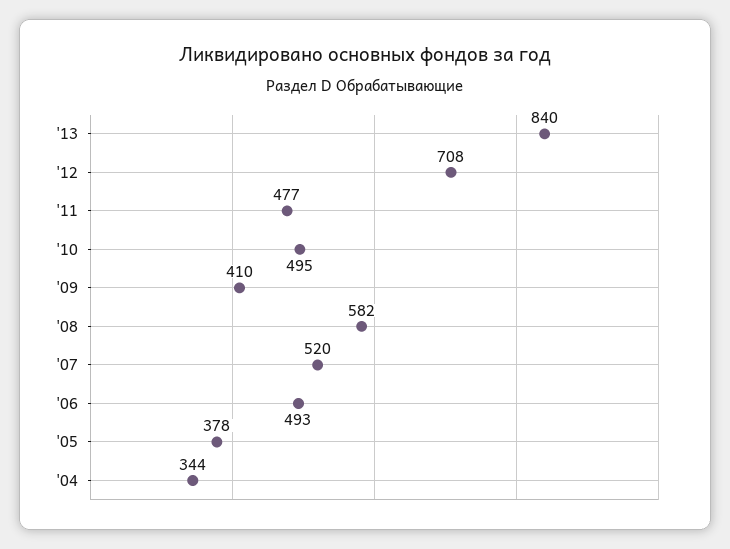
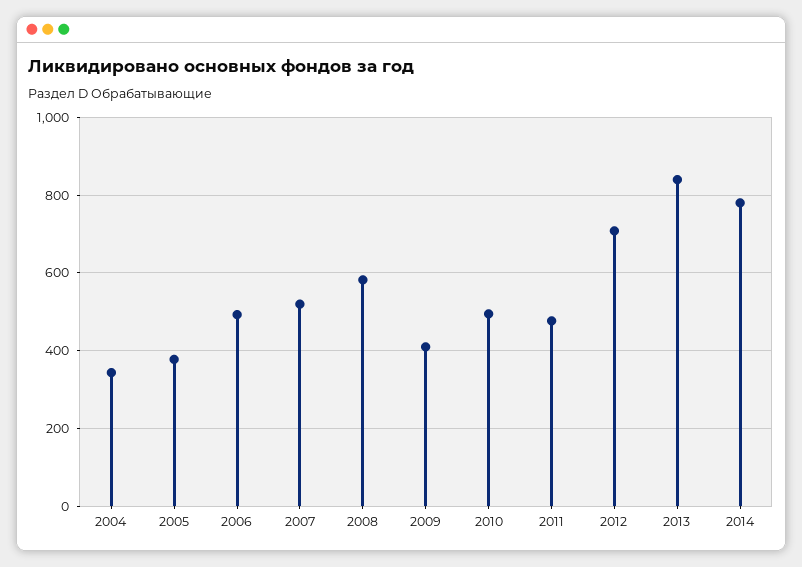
2014: none -> 780

